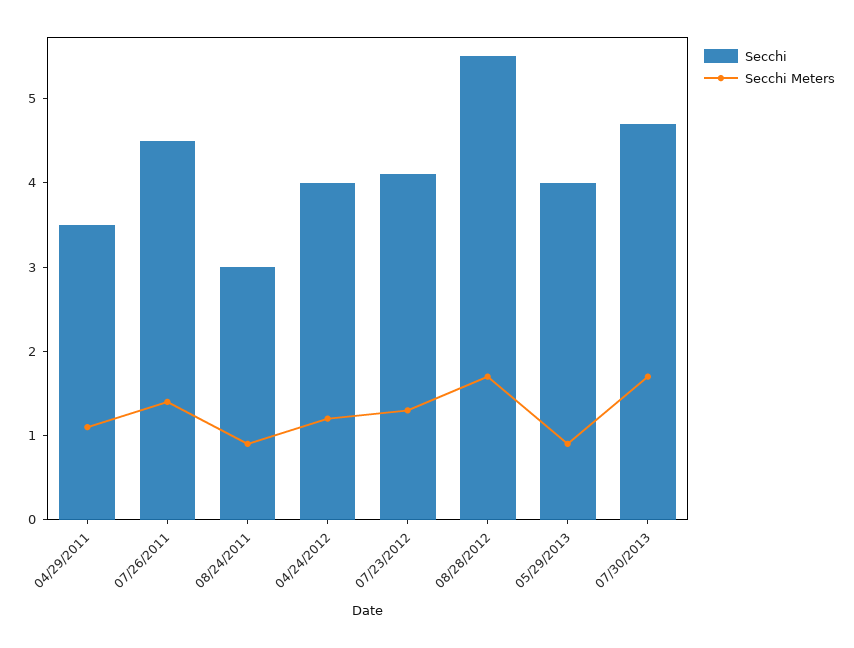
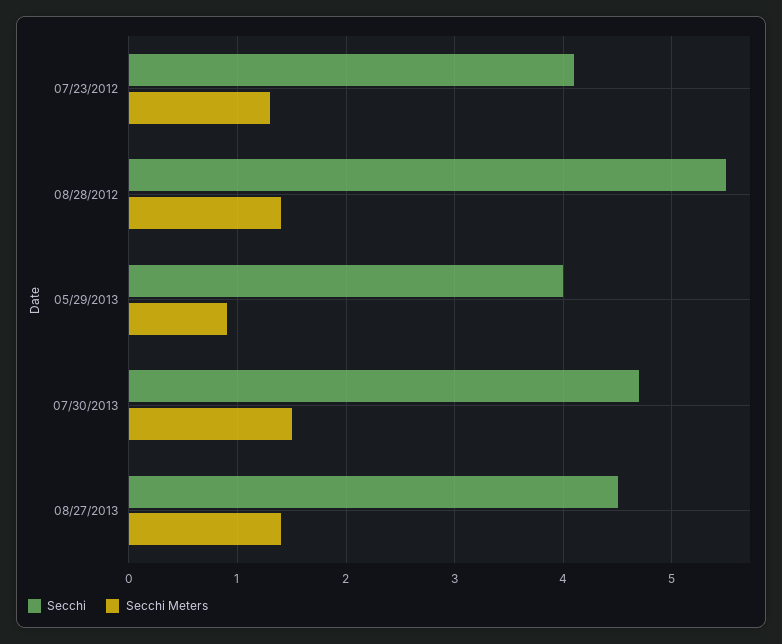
Secchi, 04/29/2011: 3.5 -> none
Secchi Meters, 04/29/2011: 1.1 -> none
Secchi, 07/26/2011: 4.5 -> none
Secchi Meters, 07/26/2011: 1.4 -> none
Secchi, 08/24/2011: 3 -> none
Secchi Meters, 08/24/2011: 0.9 -> none
Secchi, 04/24/2012: 4 -> none
Secchi Meters, 04/24/2012: 1.2 -> none
Secchi Meters, 08/28/2012: 1.7 -> 1.4
Secchi Meters, 07/30/2013: 1.7 -> 1.5
Secchi, 08/27/2013: none -> 4.5
Secchi Meters, 08/27/2013: none -> 1.4

